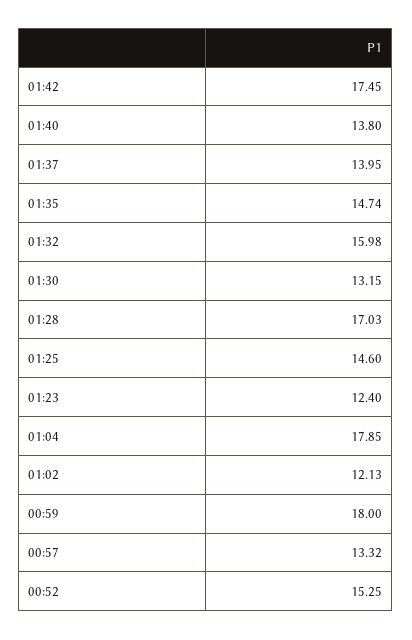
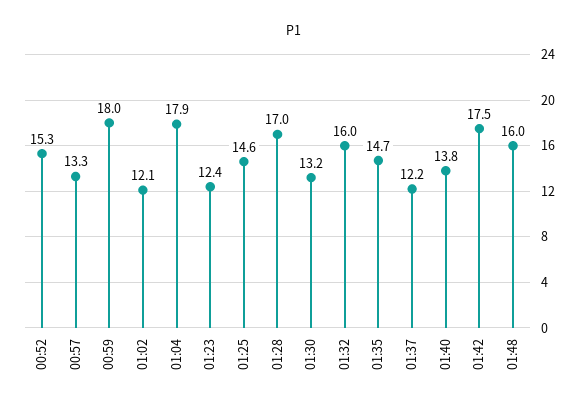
01:37: 13.95 -> 12.2
01:48: none -> 16

